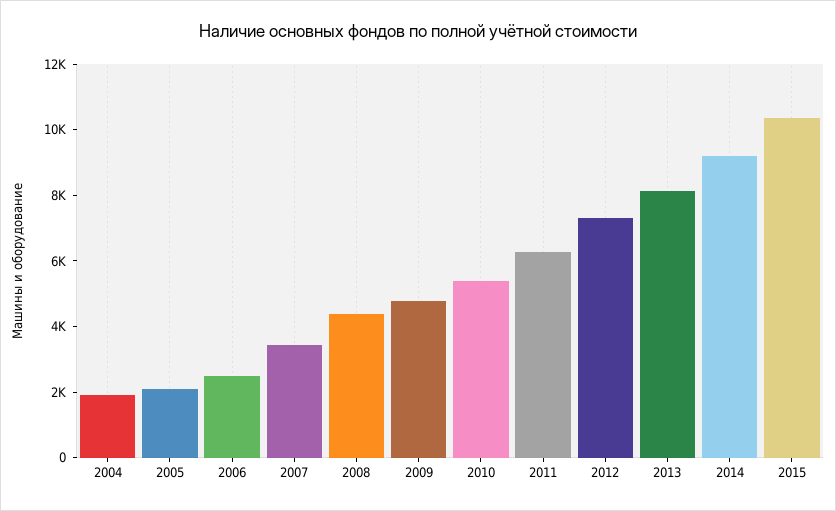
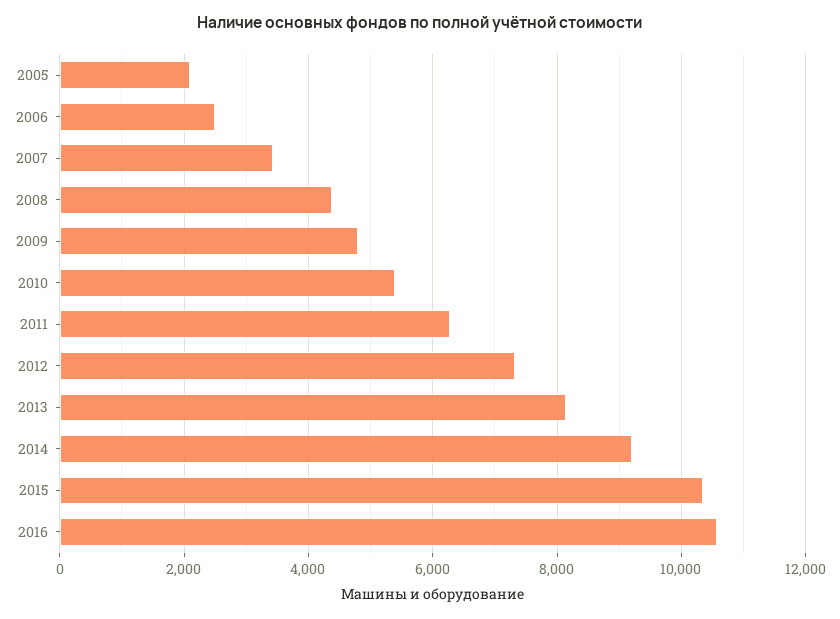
2004: 2000 -> none
2016: none -> 10600

